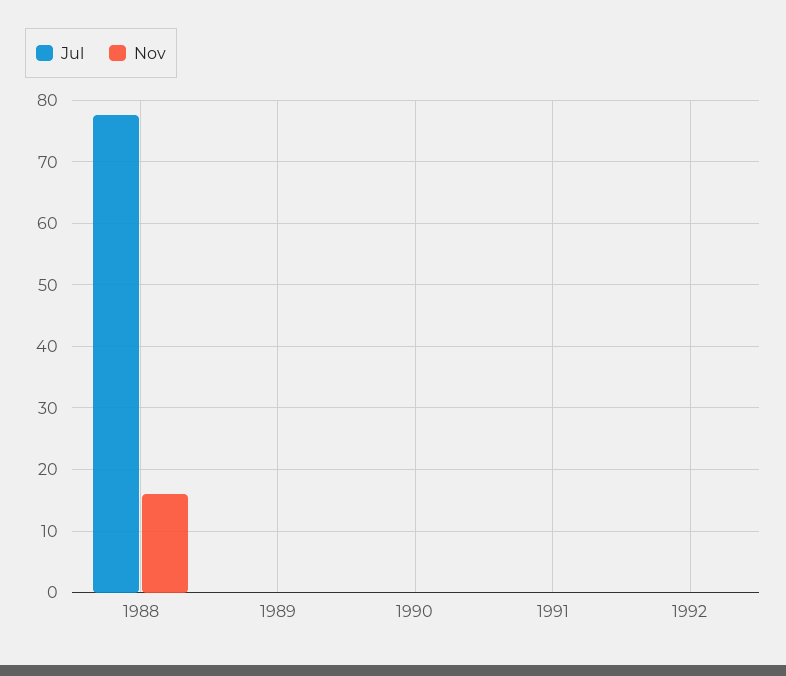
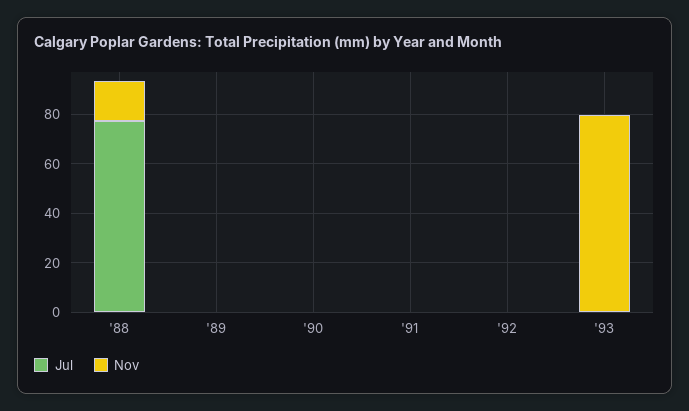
Jul, '93: none -> 0
Nov, '93: none -> 80

